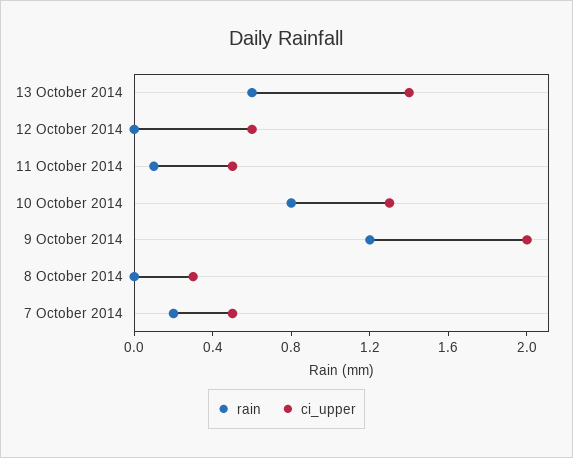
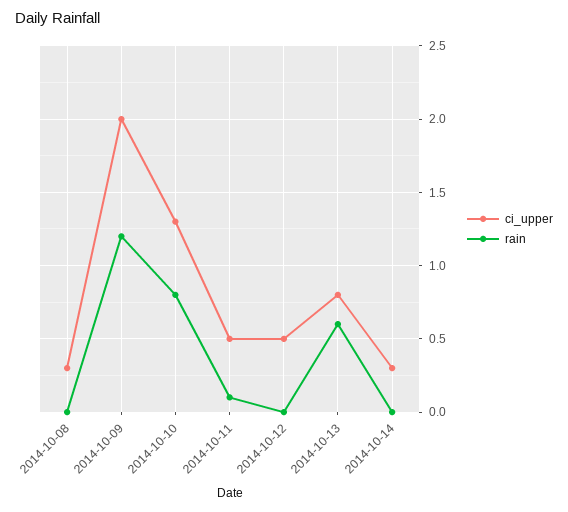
ci_upper, 13 October 2014: 1.4 -> 0.8
ci_upper, 12 October 2014: 0.6 -> 0.5
rain, 7 October 2014: 0.2 -> none
ci_upper, 7 October 2014: 0.5 -> none
ci_upper, 2014-10-14: none -> 0.3
rain, 2014-10-14: none -> 0

